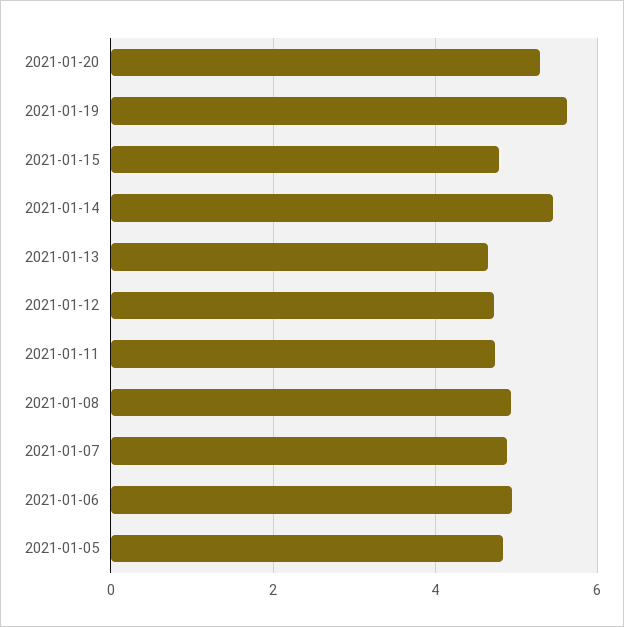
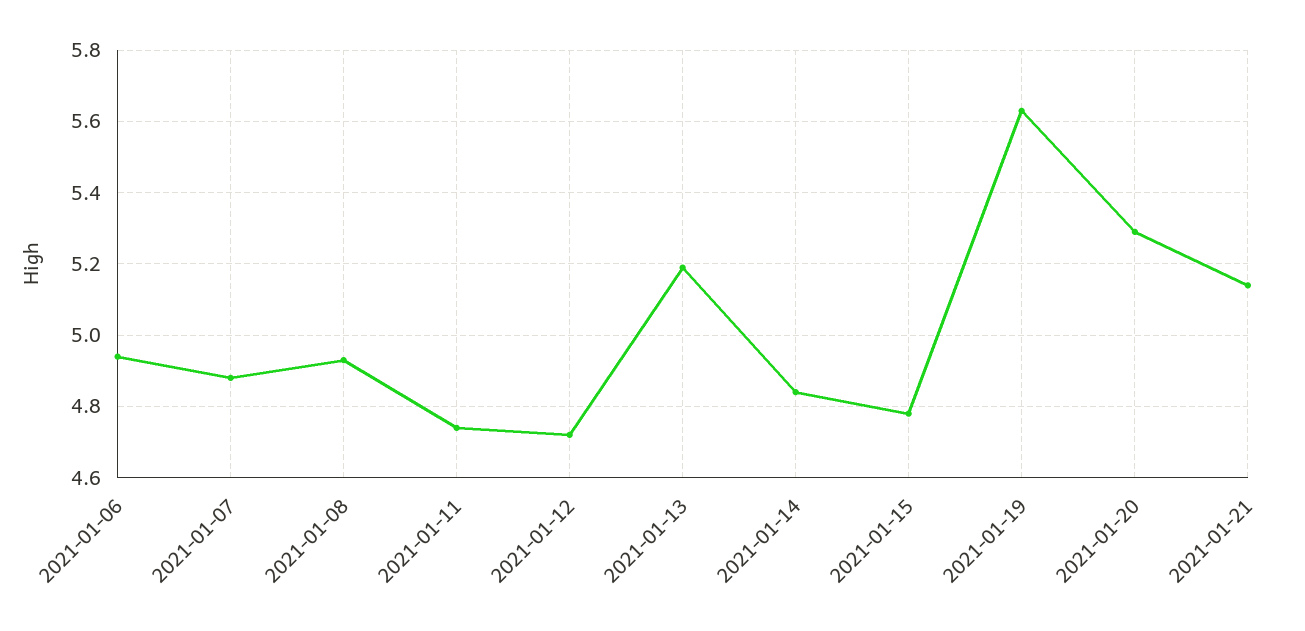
2021-01-14: 5.4 -> 4.85
2021-01-13: 4.6 -> 5.2
2021-01-05: 4.8 -> none
2021-01-21: none -> 5.15

